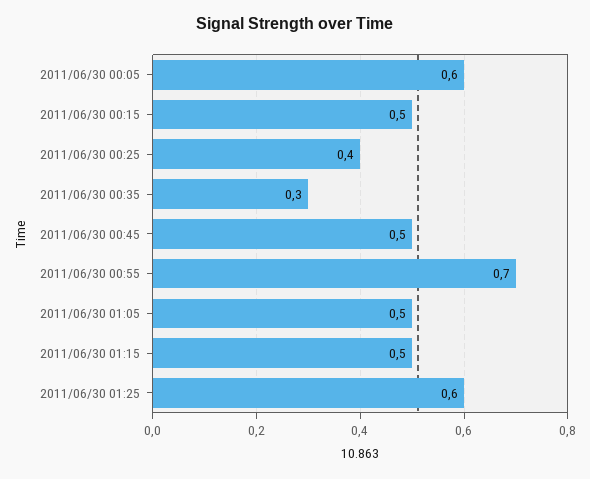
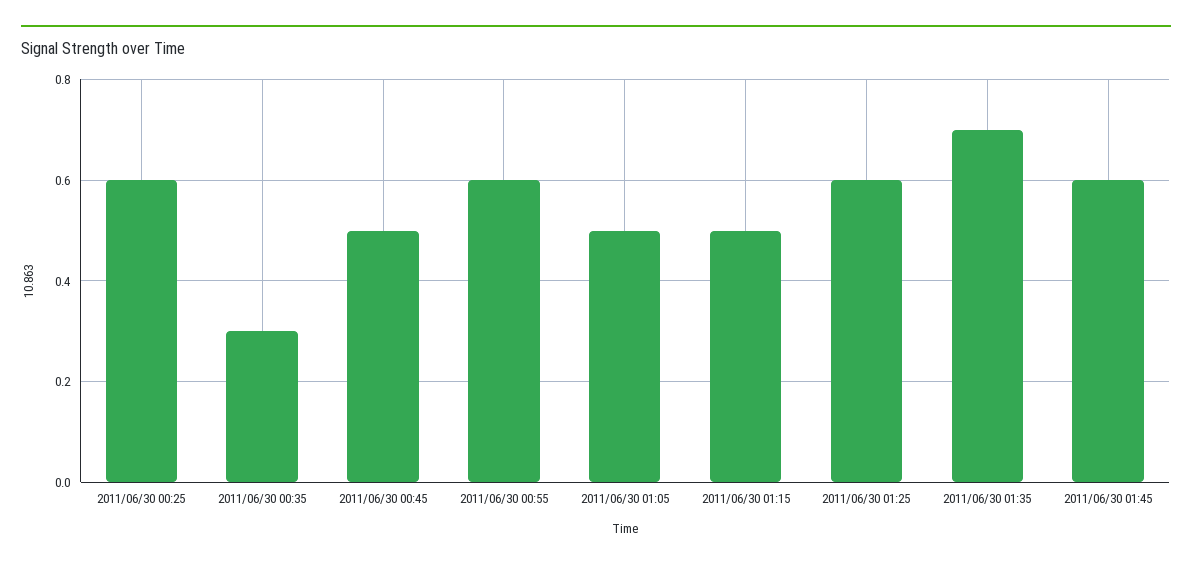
2011/06/30 00:05: 0.6 -> none
2011/06/30 00:15: 0.5 -> none
2011/06/30 00:25: 0.4 -> 0.6
2011/06/30 00:55: 0.7 -> 0.6
2011/06/30 01:35: none -> 0.7
2011/06/30 01:45: none -> 0.6

